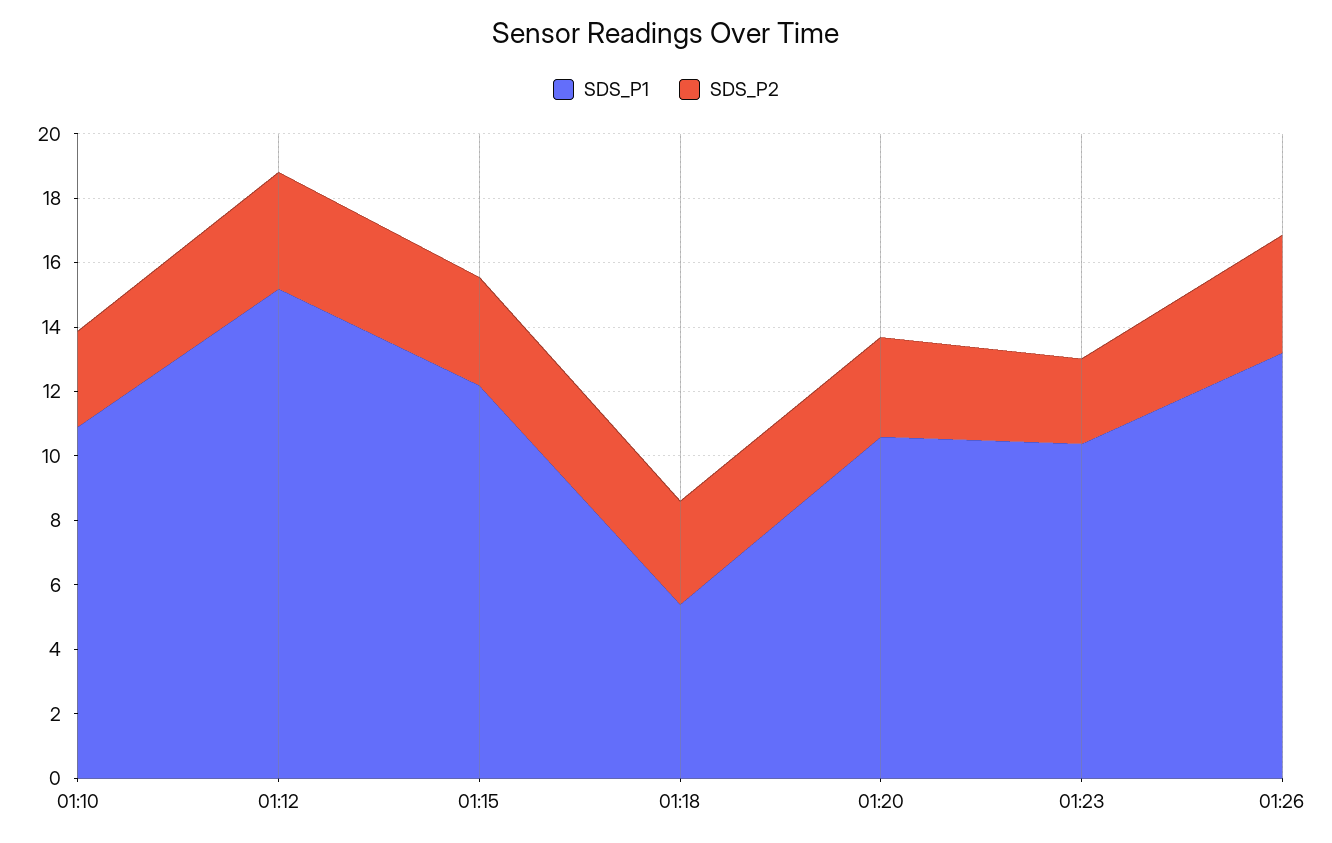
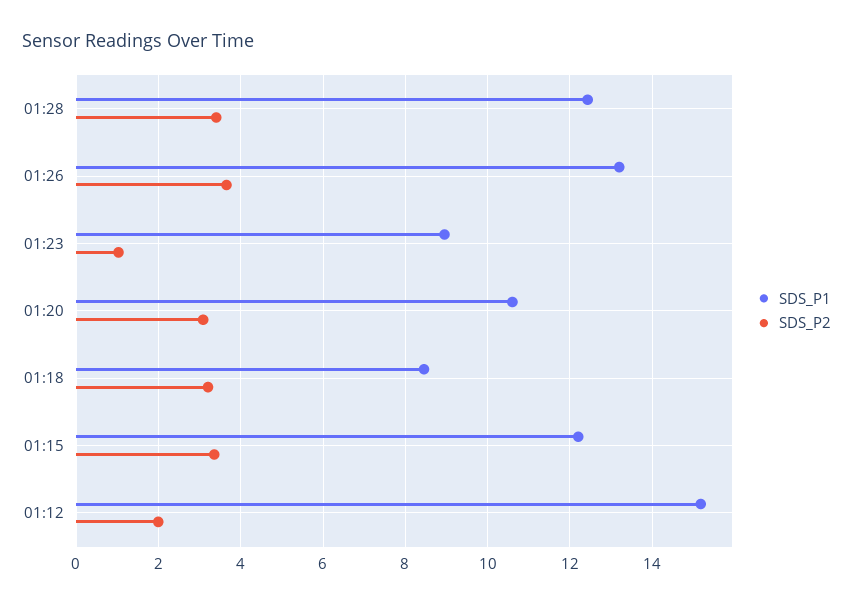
SDS_P1, 01:10: 11 -> none
SDS_P2, 01:10: 3 -> none
SDS_P2, 01:12: 3.5 -> 2
SDS_P1, 01:18: 5.5 -> 8.4
SDS_P1, 01:23: 10.5 -> 9
SDS_P2, 01:23: 2.5 -> 1
SDS_P1, 01:28: none -> 12.4
SDS_P2, 01:28: none -> 3.4

